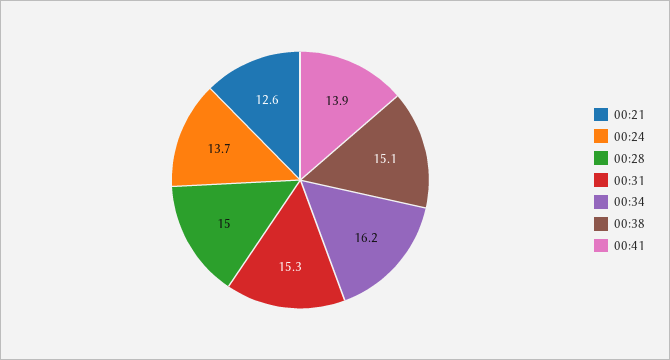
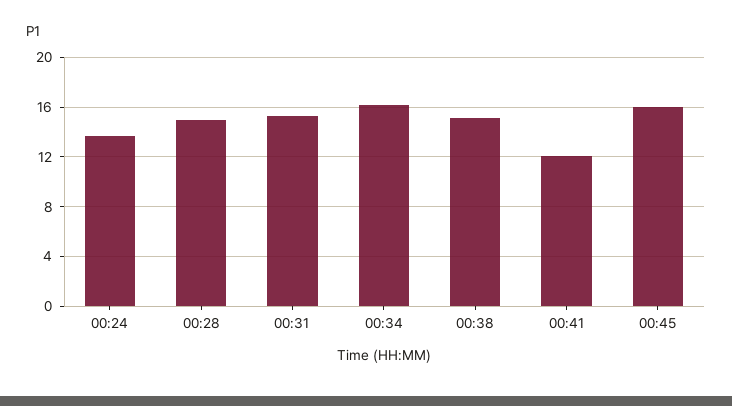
00:21: 12.6 -> none
00:41: 13.9 -> 12
00:45: none -> 16

